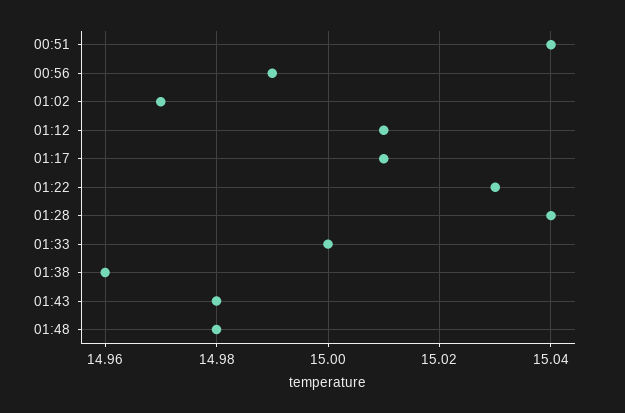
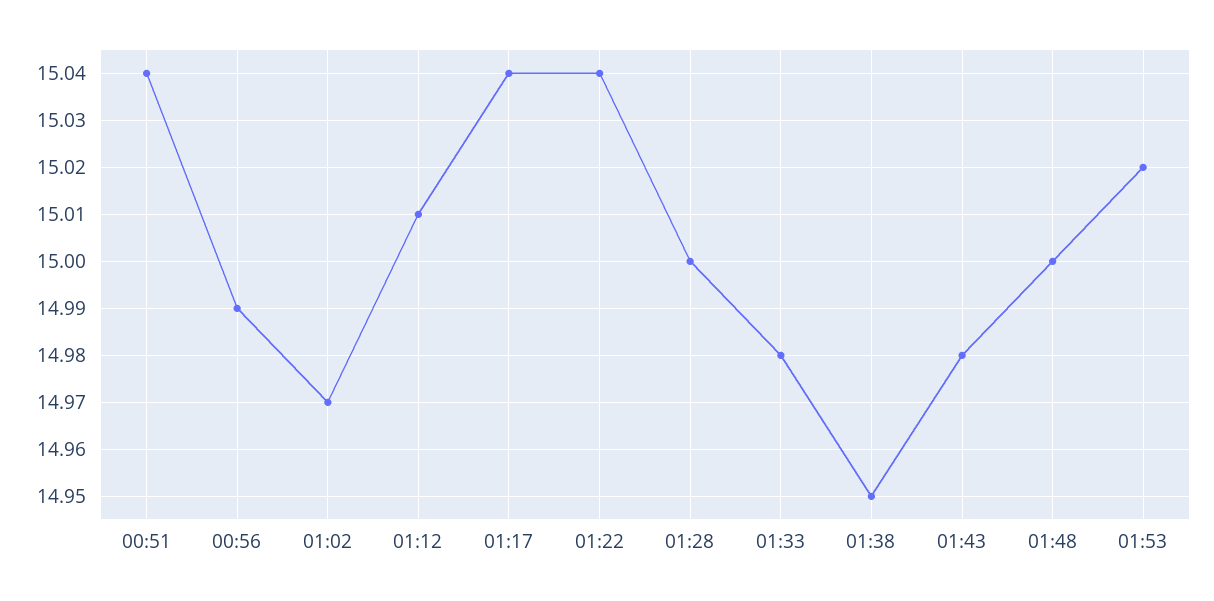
01:17: 15.01 -> 15.04
01:22: 15.03 -> 15.04
01:28: 15.04 -> 15
01:33: 15 -> 14.98
01:38: 14.96 -> 14.95
01:48: 14.98 -> 15
01:53: none -> 15.02

